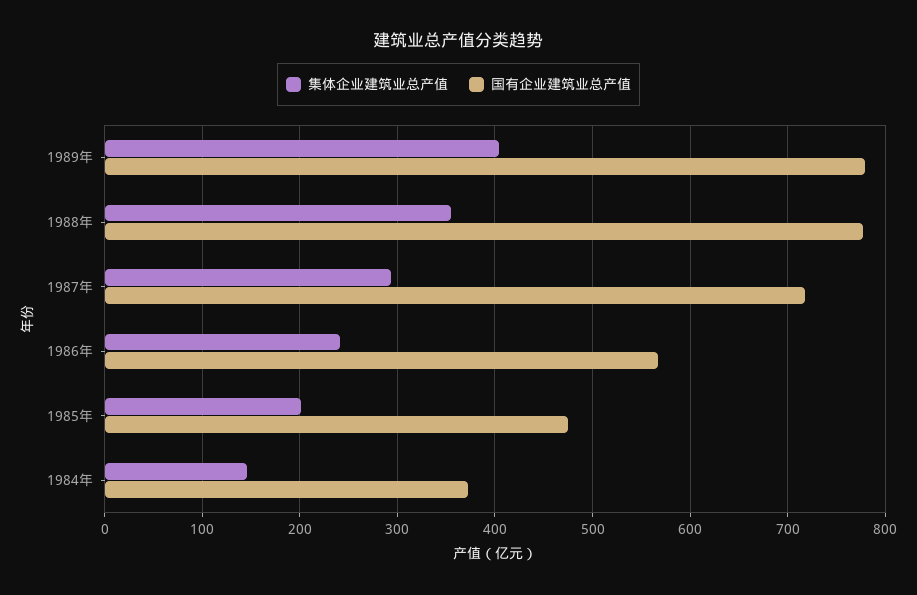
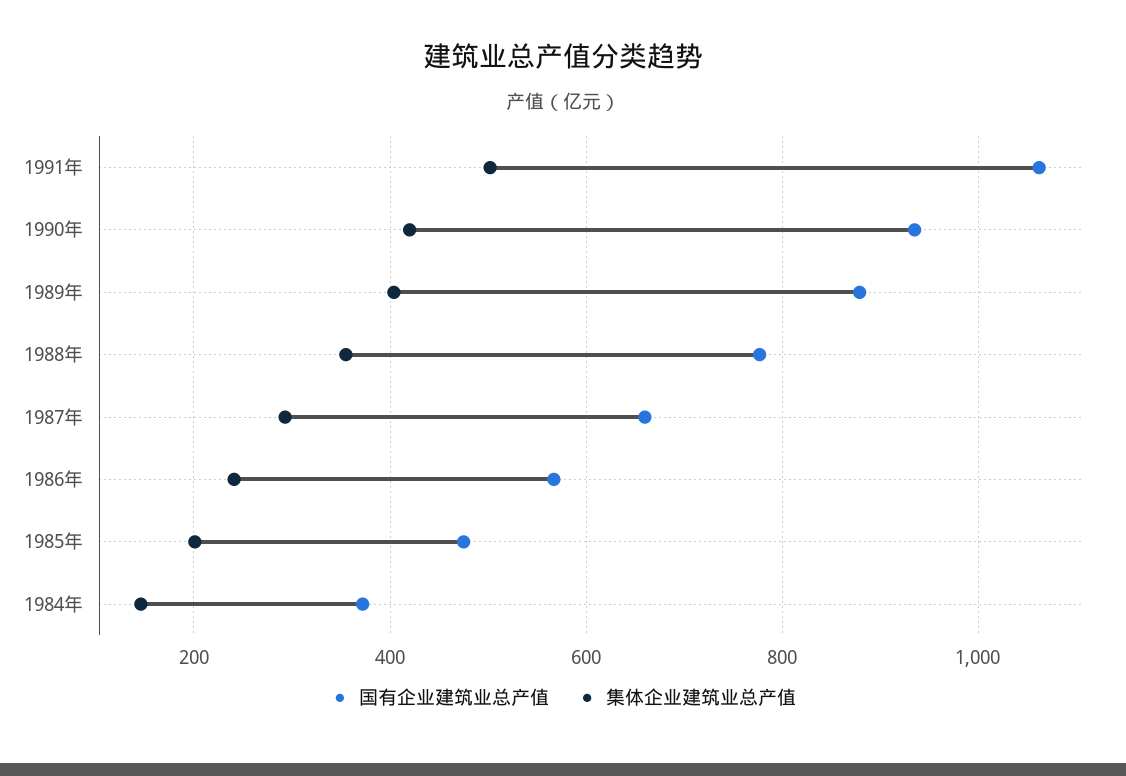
国有企业建筑业总产值, 1989年: 780 -> 880
国有企业建筑业总产值, 1987年: 720 -> 660
国有企业建筑业总产值, 1991年: none -> 1060
集体企业建筑业总产值, 1991年: none -> 500
国有企业建筑业总产值, 1990年: none -> 940
集体企业建筑业总产值, 1990年: none -> 420

